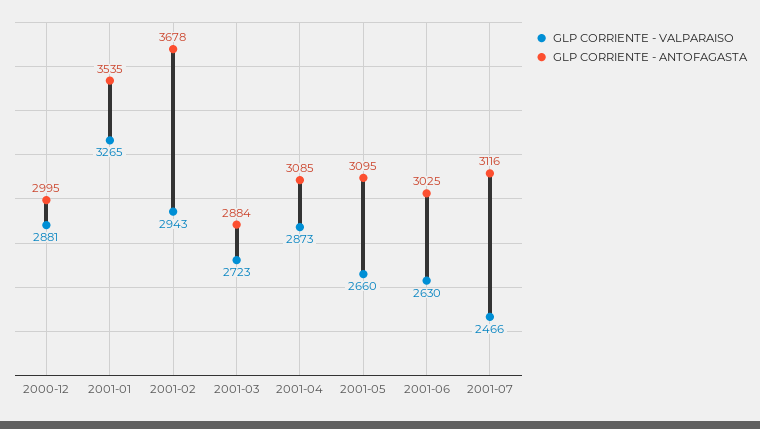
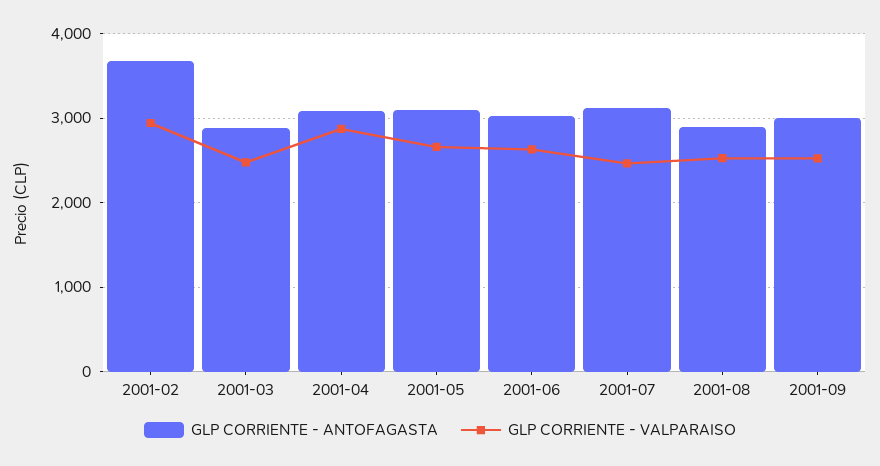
GLP CORRIENTE - VALPARAISO, 2000-12: 2881 -> none
GLP CORRIENTE - ANTOFAGASTA, 2000-12: 2995 -> none
GLP CORRIENTE - VALPARAISO, 2001-01: 3265 -> none
GLP CORRIENTE - ANTOFAGASTA, 2001-01: 3535 -> none
GLP CORRIENTE - VALPARAISO, 2001-03: 2723 -> 2500
GLP CORRIENTE - ANTOFAGASTA, 2001-08: none -> 2900
GLP CORRIENTE - VALPARAISO, 2001-08: none -> 2500
GLP CORRIENTE - ANTOFAGASTA, 2001-09: none -> 3000
GLP CORRIENTE - VALPARAISO, 2001-09: none -> 2500

